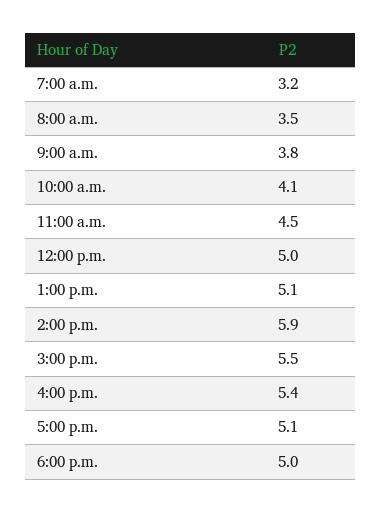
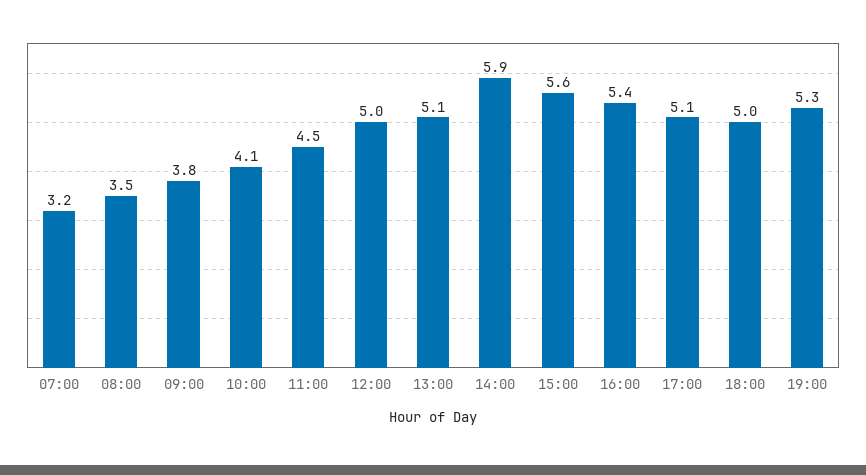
3:00 p.m.: 5.5 -> 5.6
19:00: none -> 5.3

